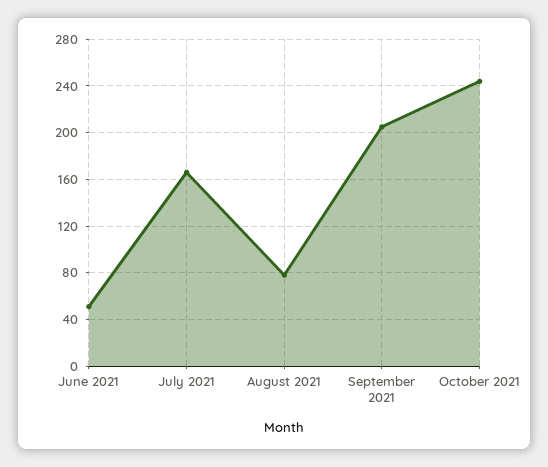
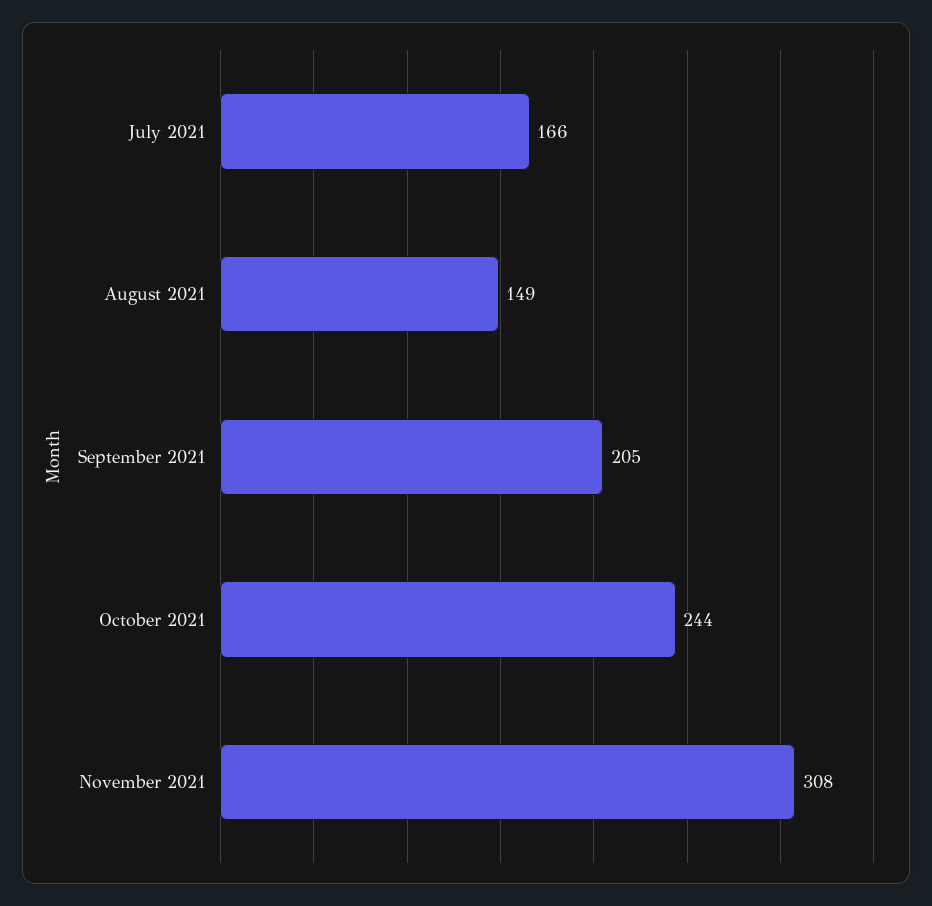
June 2021: 50 -> none
August 2021: 80 -> 149
November 2021: none -> 308

